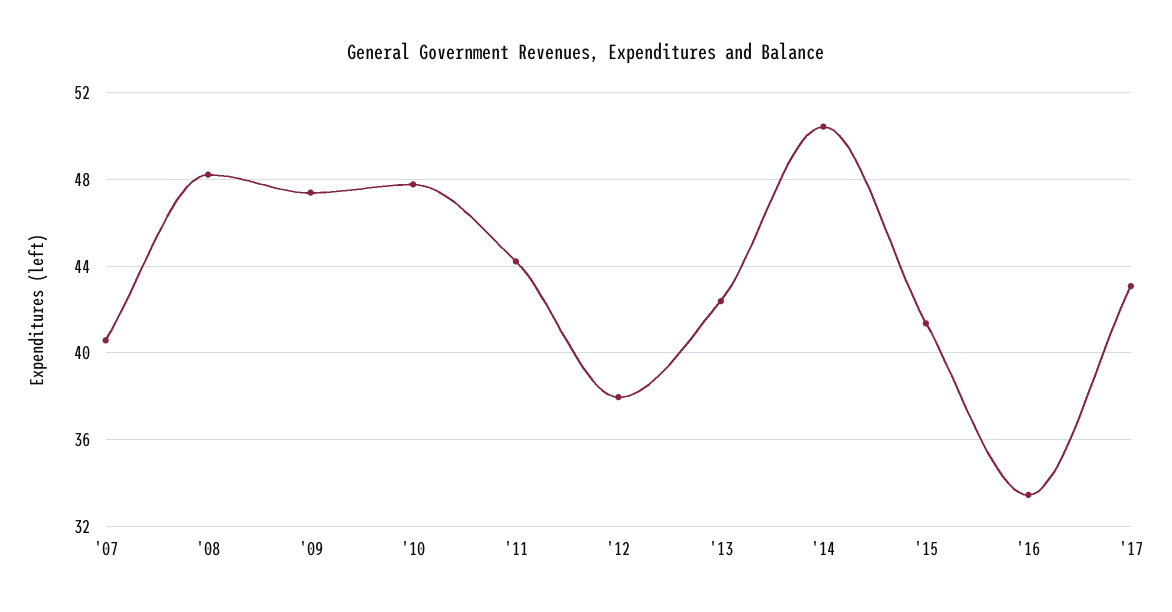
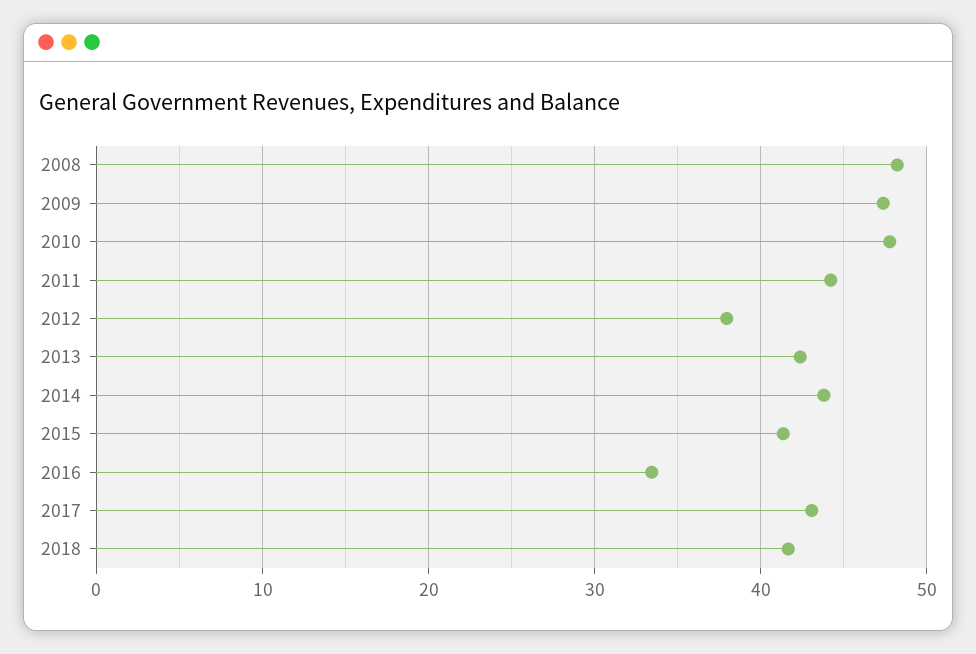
'07: 40.5 -> none
'14: 50.5 -> 44
2018: none -> 42

